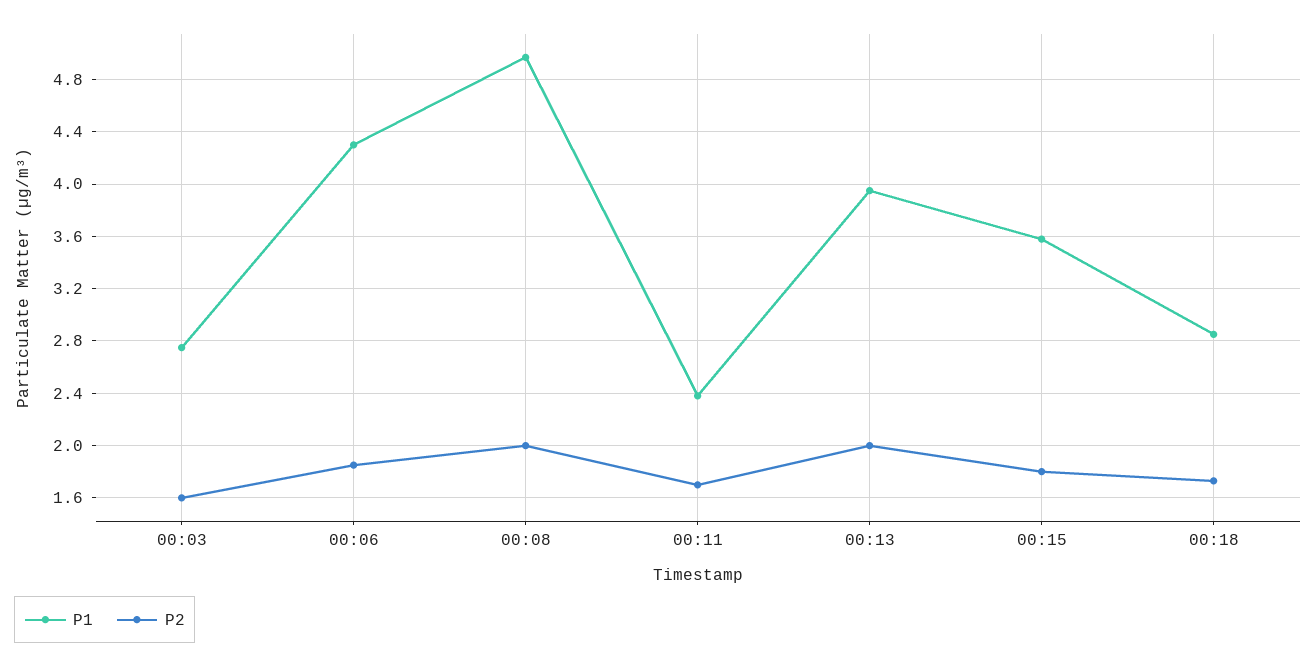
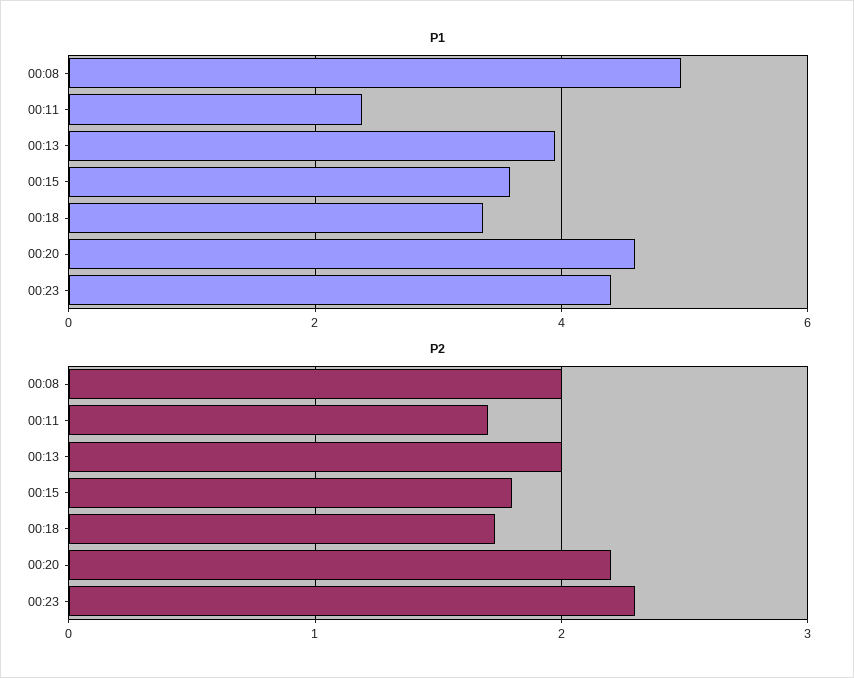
P1, 00:03: 2.75 -> none
P2, 00:03: 1.6 -> none
P1, 00:06: 4.3 -> none
P2, 00:06: 1.85 -> none
P1, 00:18: 2.85 -> 3.4
P1, 00:20: none -> 4.6
P1, 00:23: none -> 4.4
P2, 00:20: none -> 2.2
P2, 00:23: none -> 2.3

